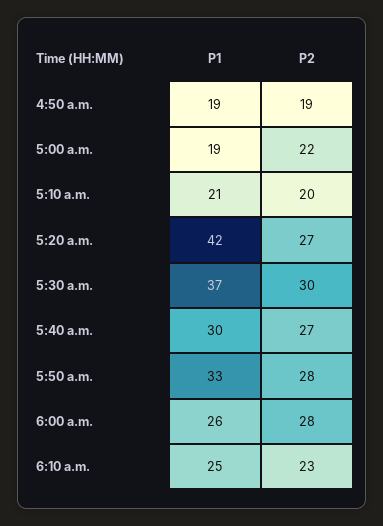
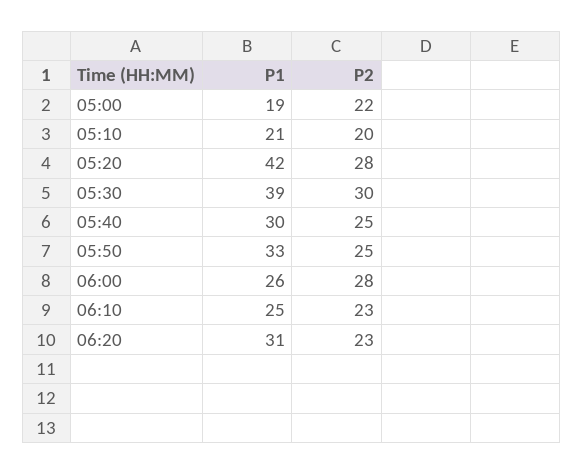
P1, 4:50 a.m.: 19 -> none
P2, 4:50 a.m.: 19 -> none
P2, 5:20 a.m.: 27 -> 28
P1, 5:30 a.m.: 37 -> 39
P2, 5:40 a.m.: 27 -> 25
P2, 5:50 a.m.: 28 -> 25
P1, 06:20: none -> 31
P2, 06:20: none -> 23

